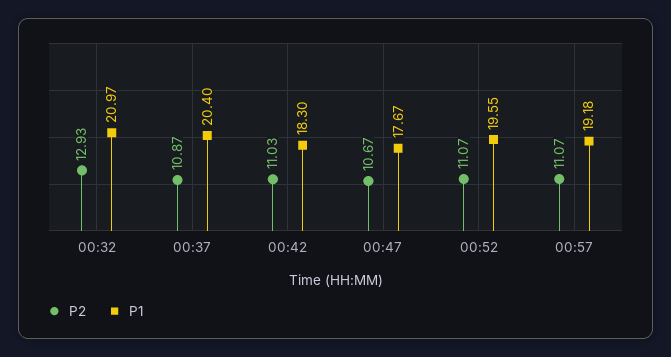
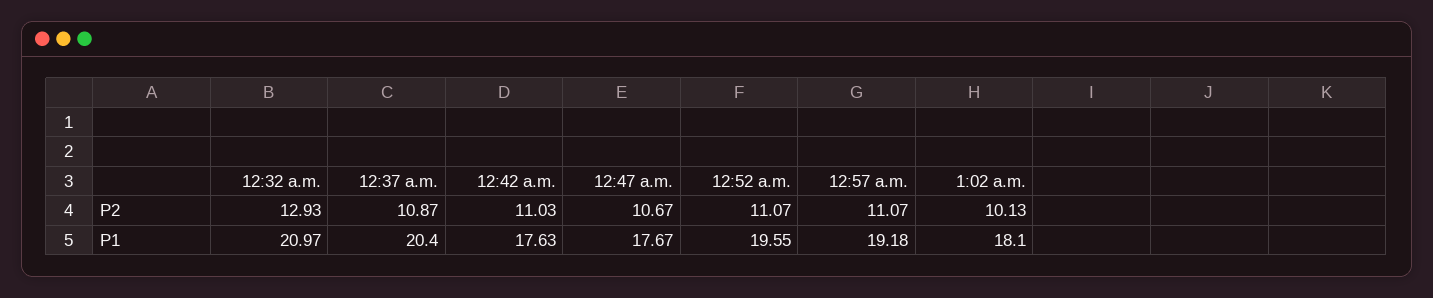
P1, 00:42: 18.3 -> 17.63
P2, 1:02 a.m.: none -> 10.13
P1, 1:02 a.m.: none -> 18.1

